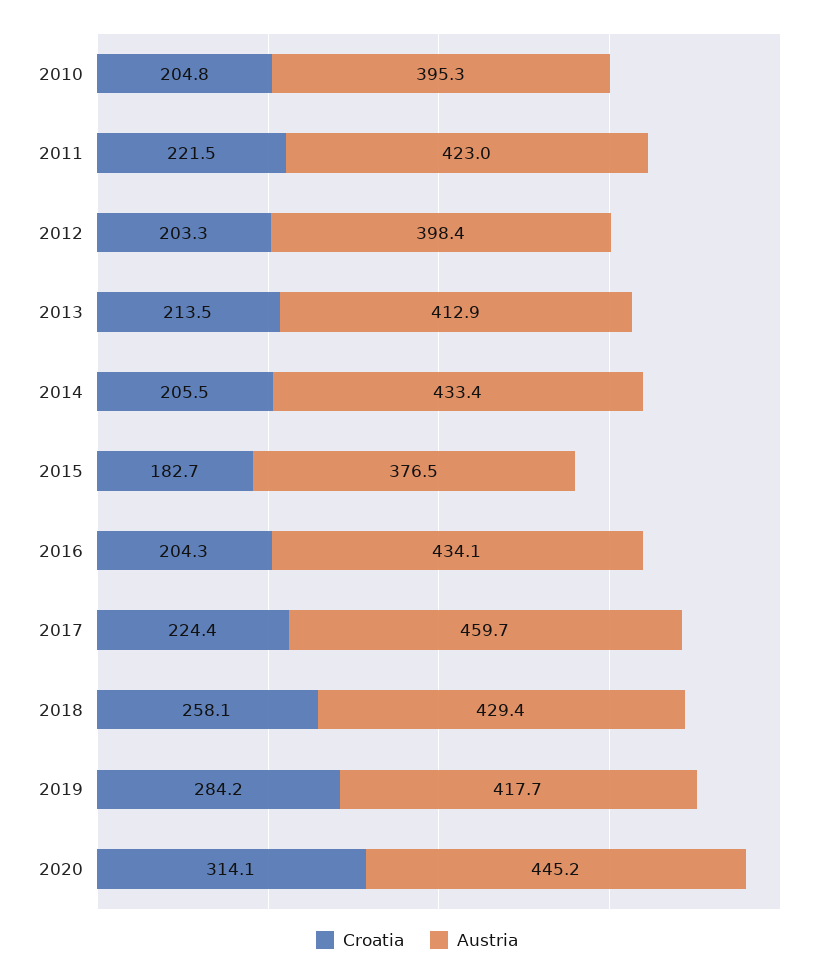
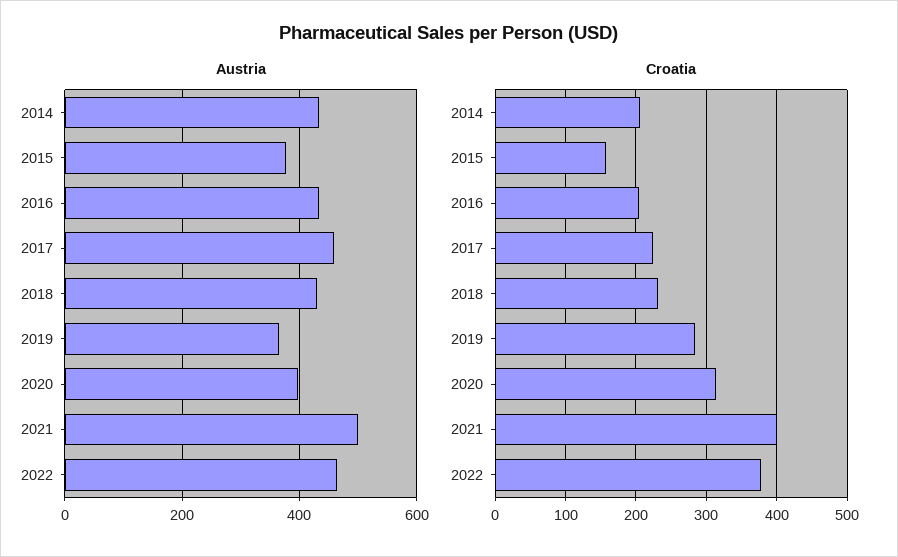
Croatia, 2010: 204.8 -> none
Austria, 2010: 395.3 -> none
Croatia, 2011: 221.5 -> none
Austria, 2011: 423 -> none
Croatia, 2012: 203.3 -> none
Austria, 2012: 398.4 -> none
Croatia, 2013: 213.5 -> none
Austria, 2013: 412.9 -> none
Croatia, 2015: 182.7 -> 160
Croatia, 2018: 258.1 -> 230
Austria, 2019: 417.7 -> 360
Austria, 2020: 445.2 -> 400
Austria, 2021: none -> 500
Austria, 2022: none -> 460
Croatia, 2021: none -> 400
Croatia, 2022: none -> 380

